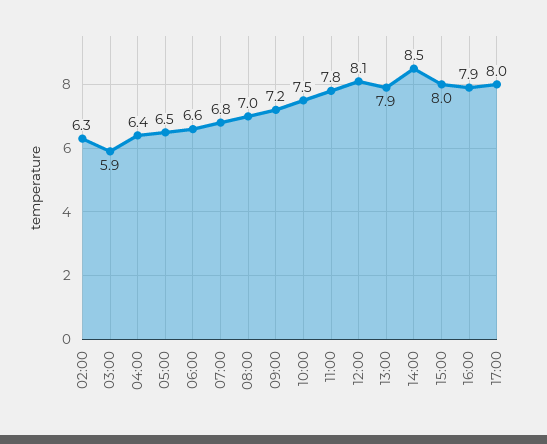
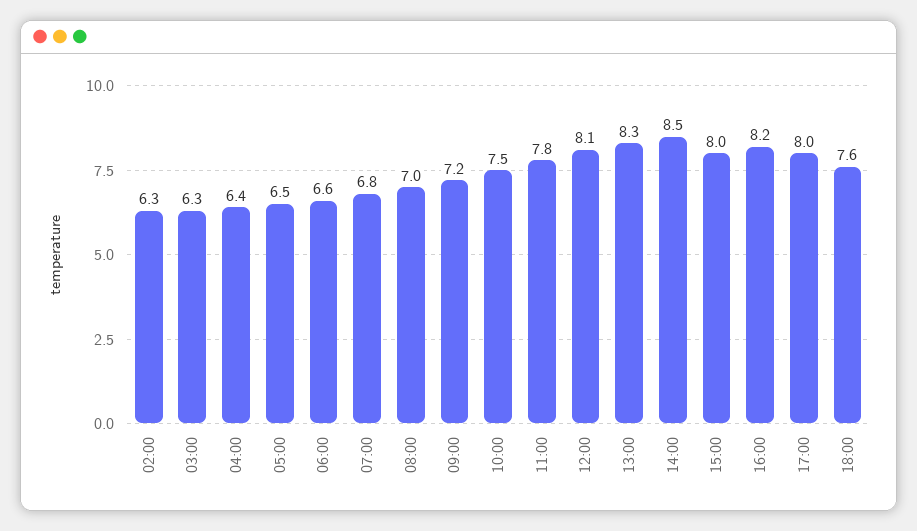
03:00: 5.9 -> 6.3
13:00: 7.9 -> 8.3
16:00: 7.9 -> 8.2
18:00: none -> 7.6

